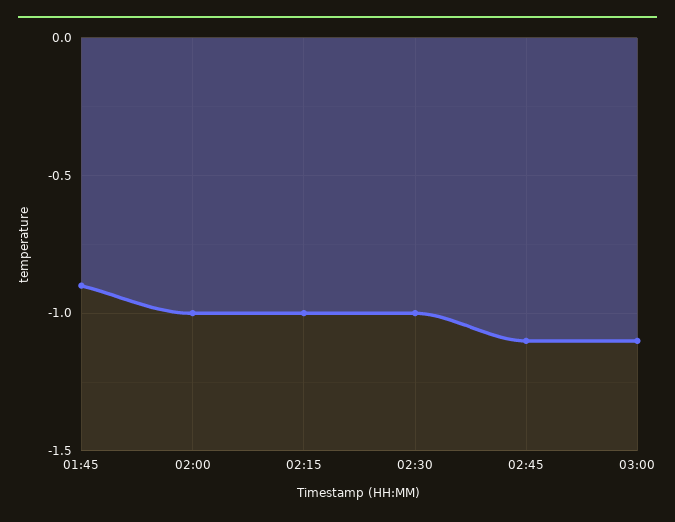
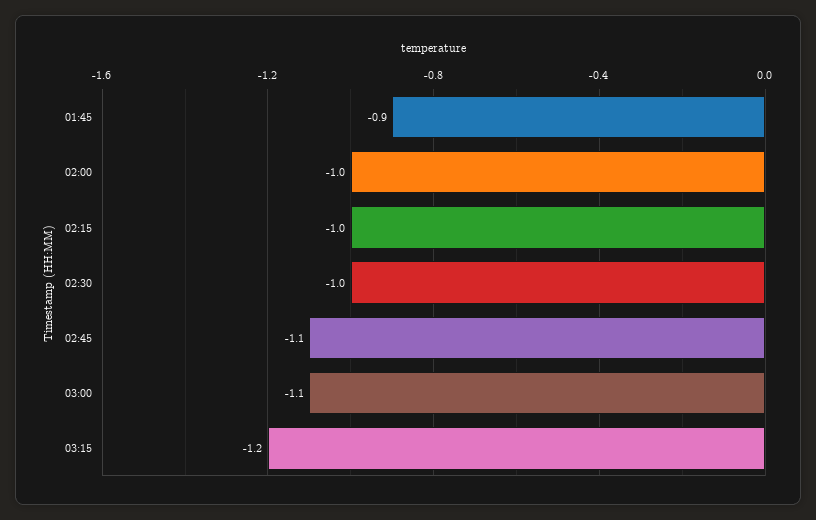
03:15: none -> -1.2

